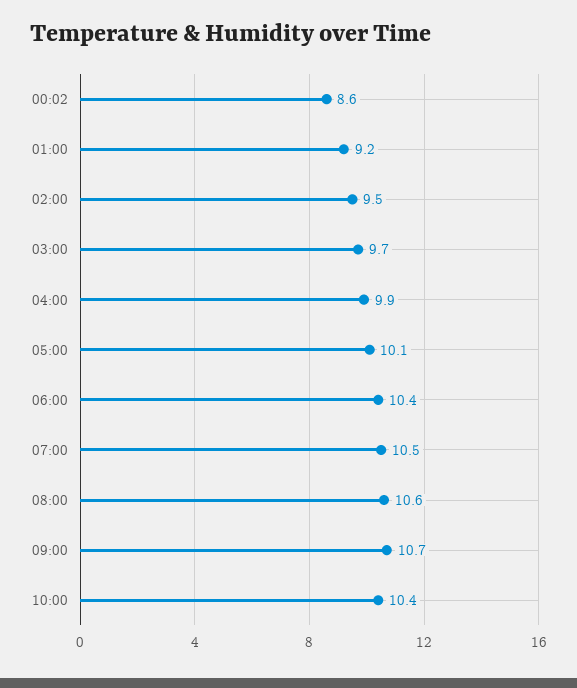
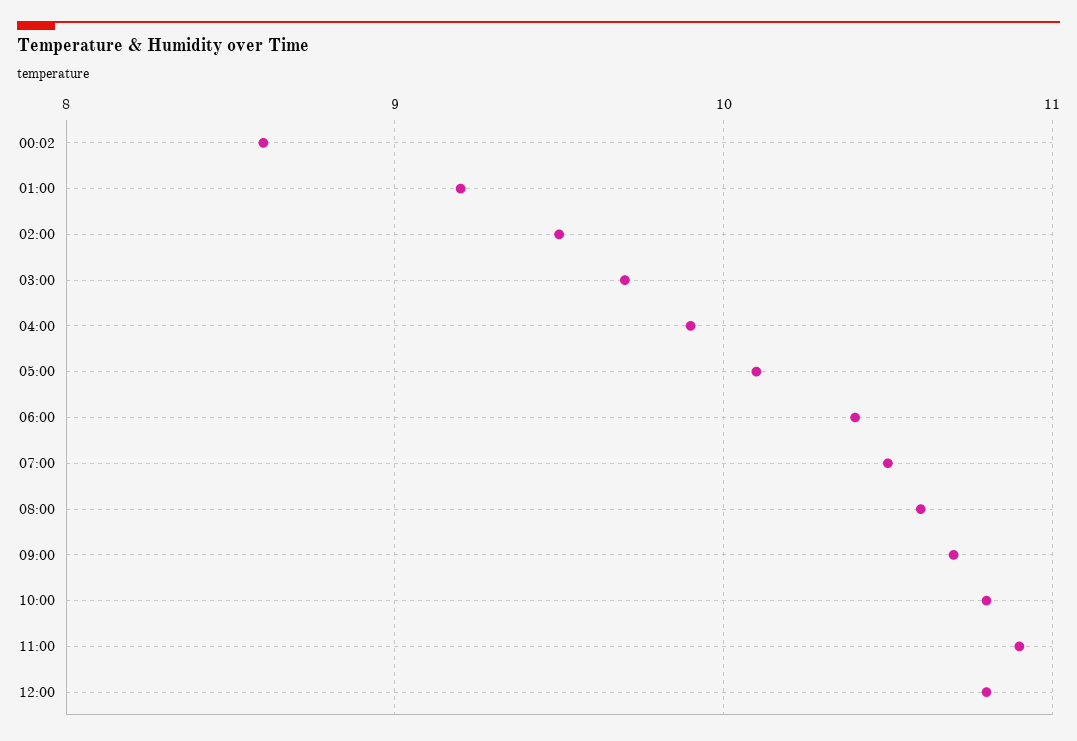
10:00: 10.4 -> 10.8
11:00: none -> 10.9
12:00: none -> 10.8

